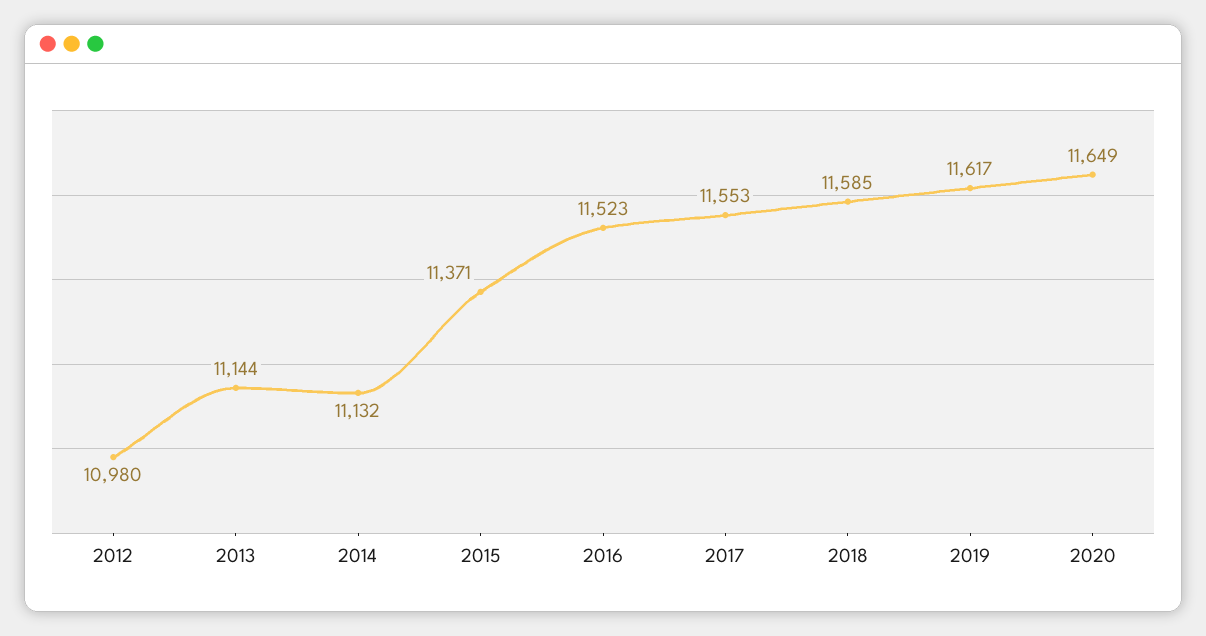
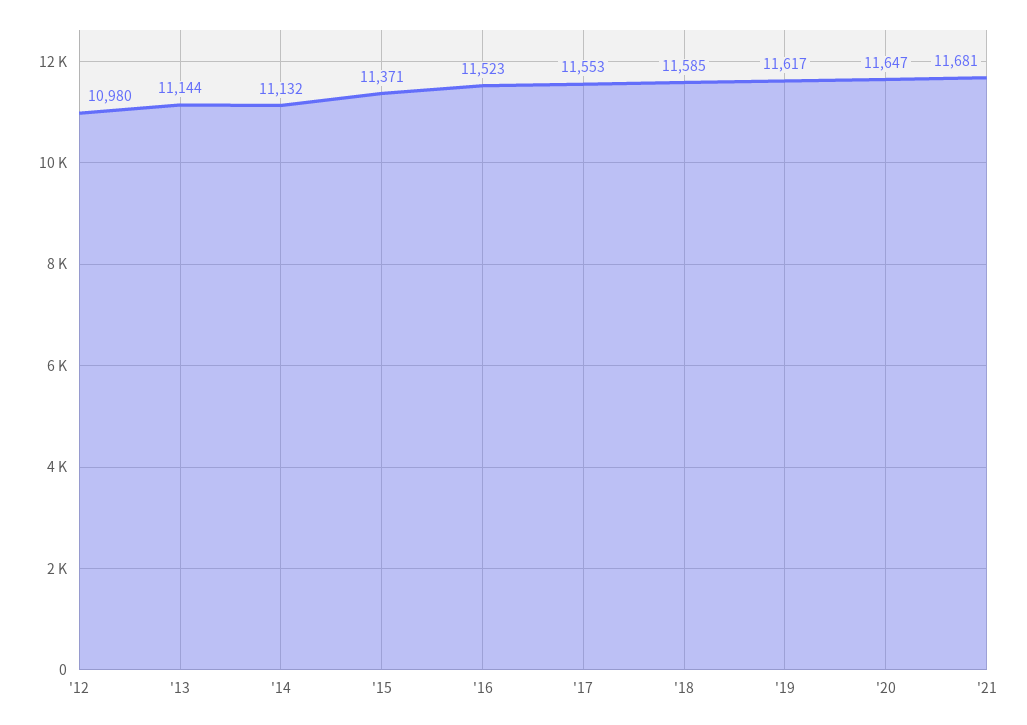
2020: 11649 -> 11647
'21: none -> 11681

